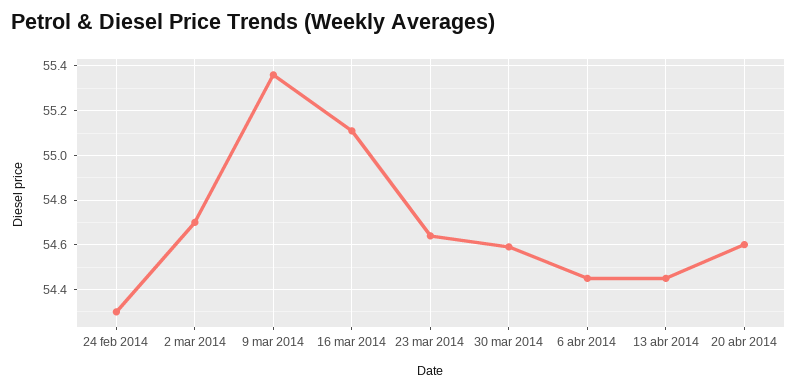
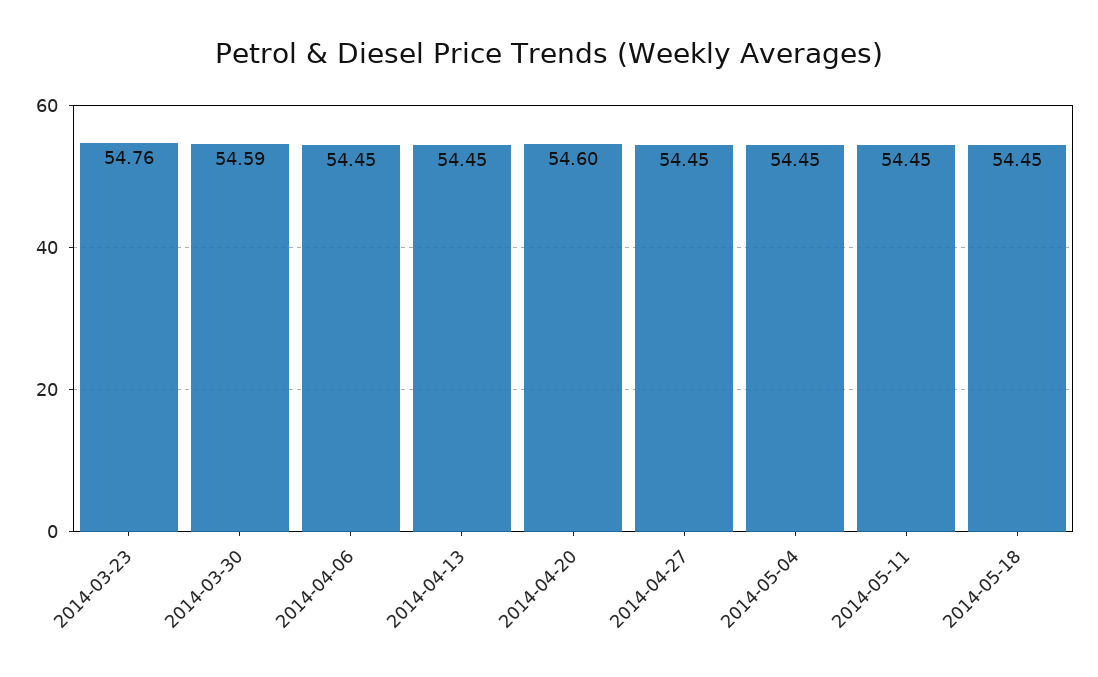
24 feb 2014: 54.3 -> none
2 mar 2014: 54.7 -> none
9 mar 2014: 55.35 -> none
16 mar 2014: 55.1 -> none
23 mar 2014: 54.65 -> 54.76
2014-04-27: none -> 54.45
2014-05-04: none -> 54.45
2014-05-11: none -> 54.45
2014-05-18: none -> 54.45

